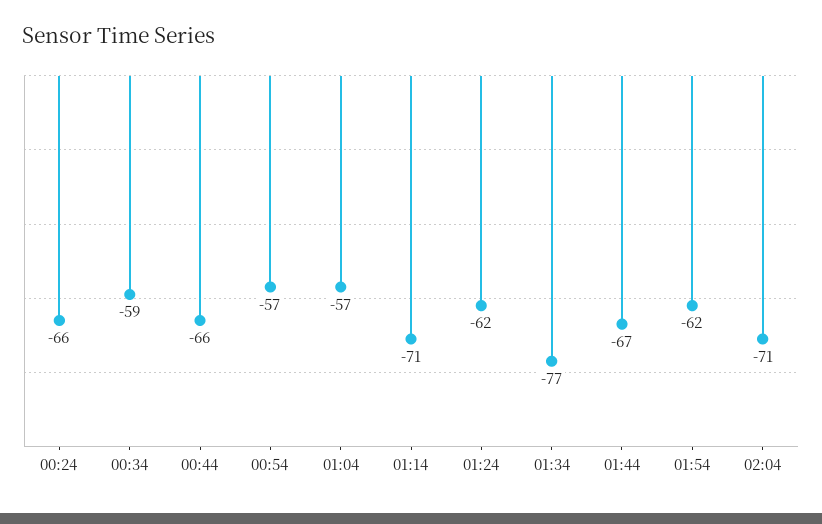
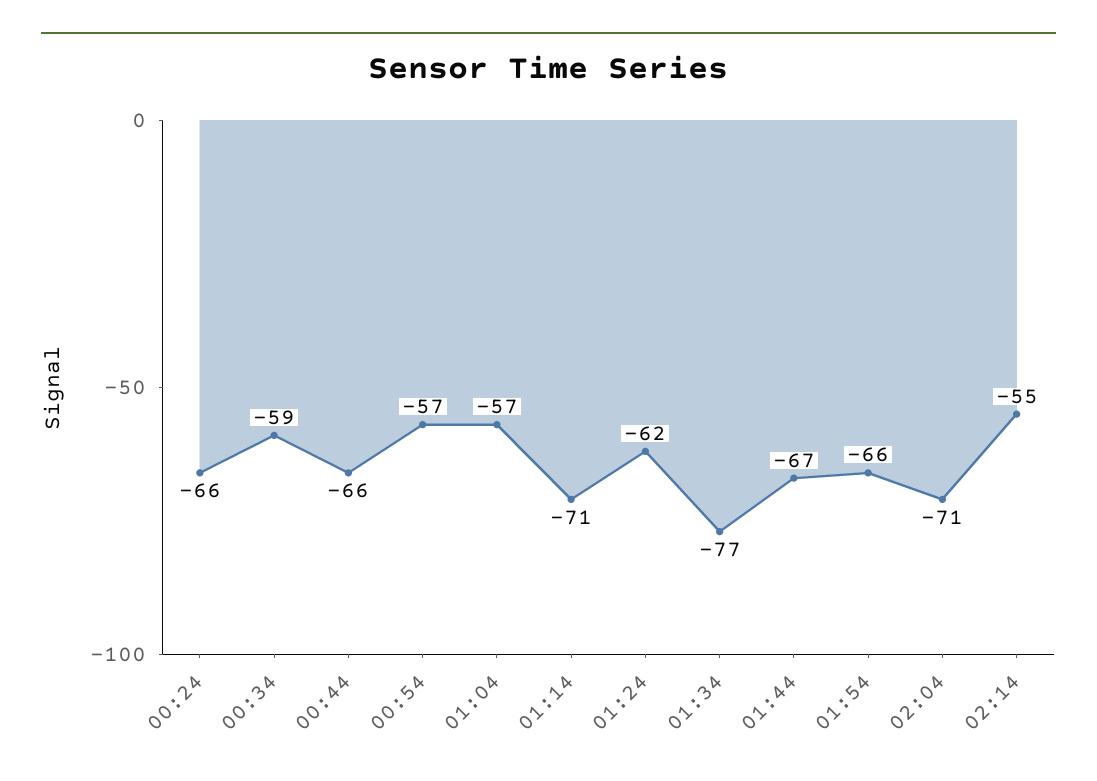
01:54: -62 -> -66
02:14: none -> -55

